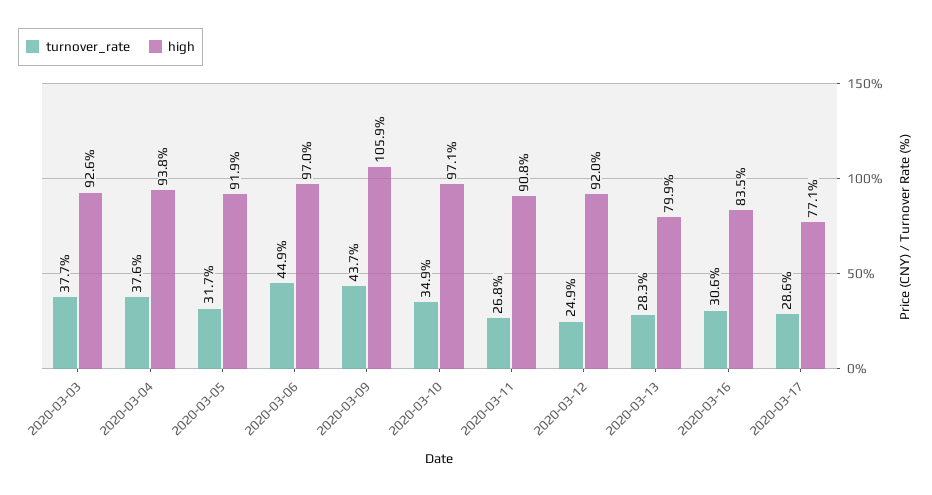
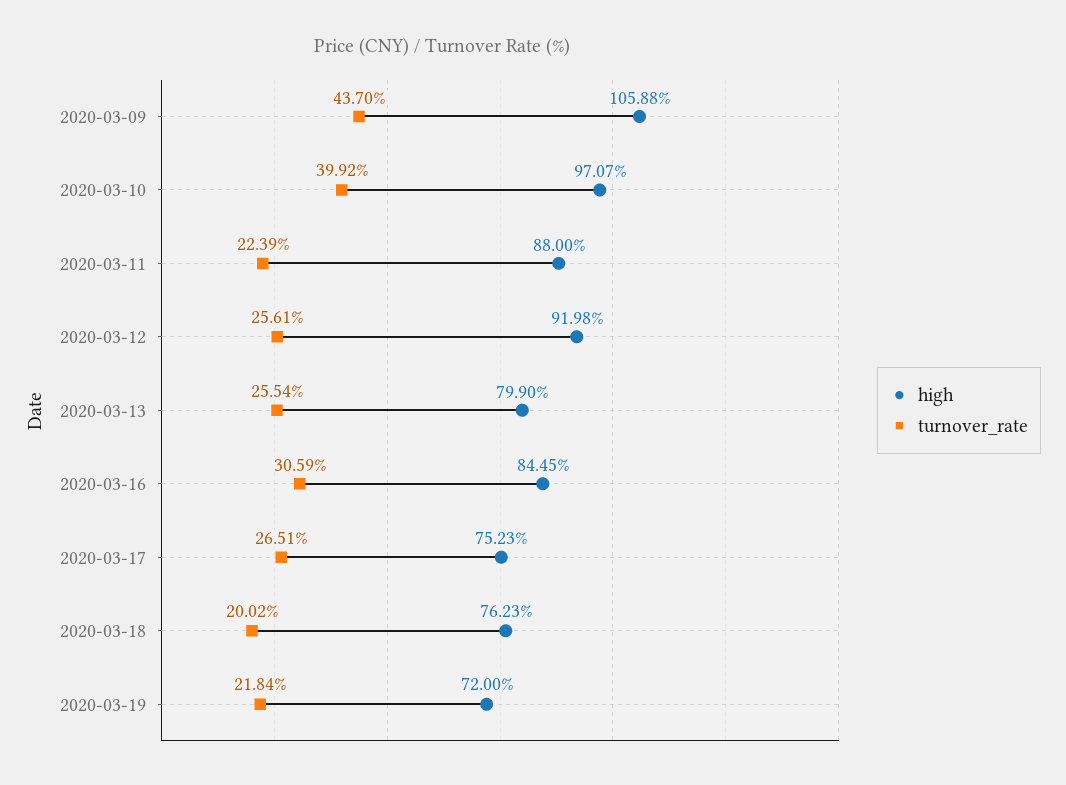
turnover_rate, 2020-03-03: 37.7 -> none
high, 2020-03-03: 92.6 -> none
turnover_rate, 2020-03-04: 37.6 -> none
high, 2020-03-04: 93.8 -> none
turnover_rate, 2020-03-05: 31.7 -> none
high, 2020-03-05: 91.9 -> none
turnover_rate, 2020-03-06: 44.9 -> none
high, 2020-03-06: 97 -> none
turnover_rate, 2020-03-10: 34.9 -> 39.92
turnover_rate, 2020-03-11: 26.8 -> 22.39
high, 2020-03-11: 90.8 -> 88
turnover_rate, 2020-03-12: 24.9 -> 25.61
turnover_rate, 2020-03-13: 28.3 -> 25.54
high, 2020-03-16: 83.5 -> 84.45
turnover_rate, 2020-03-17: 28.6 -> 26.51
high, 2020-03-17: 77.1 -> 75.23
high, 2020-03-18: none -> 76.23
turnover_rate, 2020-03-18: none -> 20.02
high, 2020-03-19: none -> 72
turnover_rate, 2020-03-19: none -> 21.84

